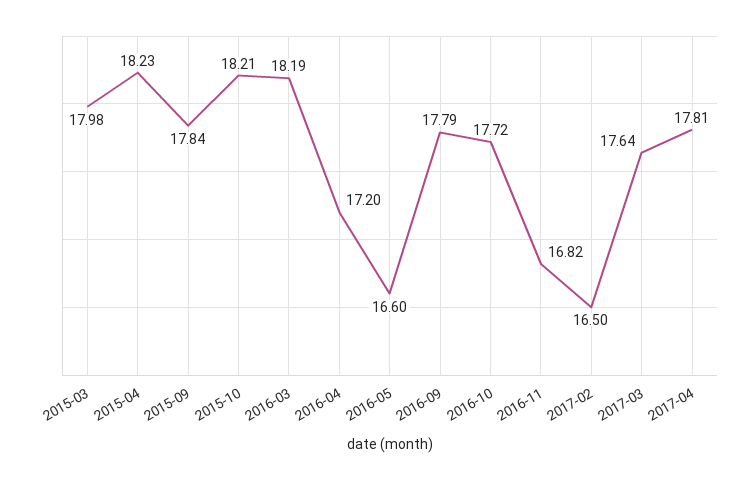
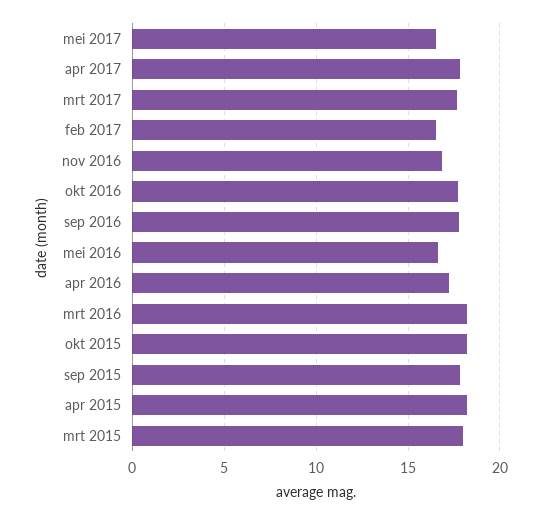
mei 2017: none -> 16.5

